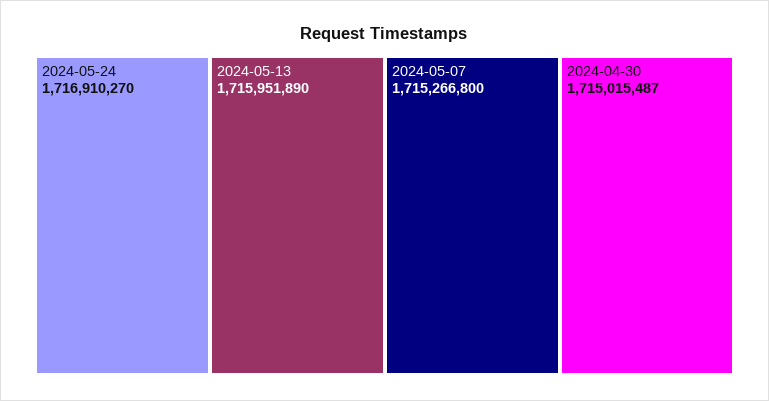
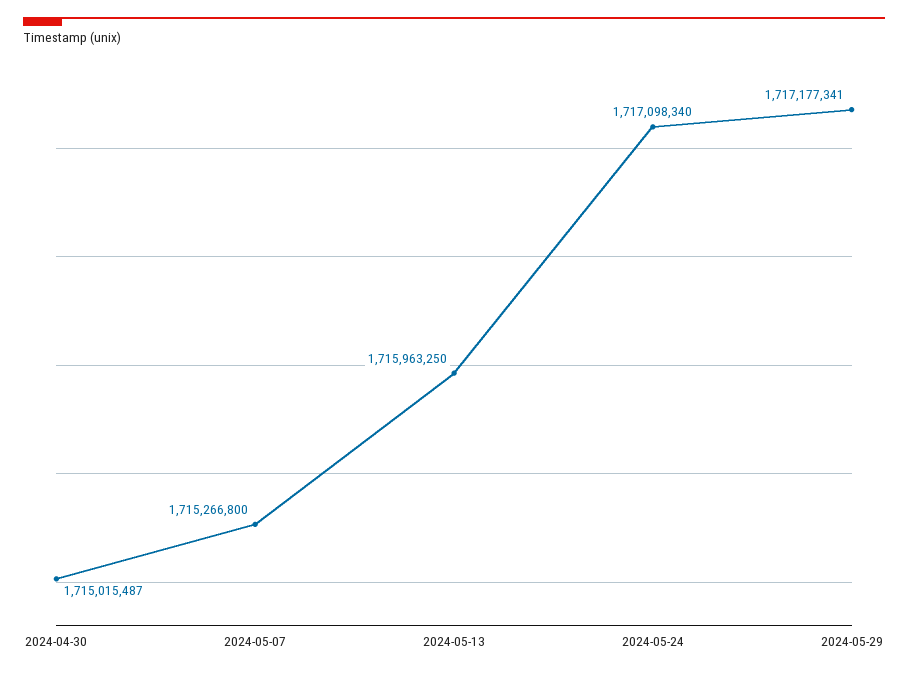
2024-05-24: 1716910270 -> 1717098340
2024-05-13: 1715951890 -> 1715963250
2024-05-29: none -> 1717177341

